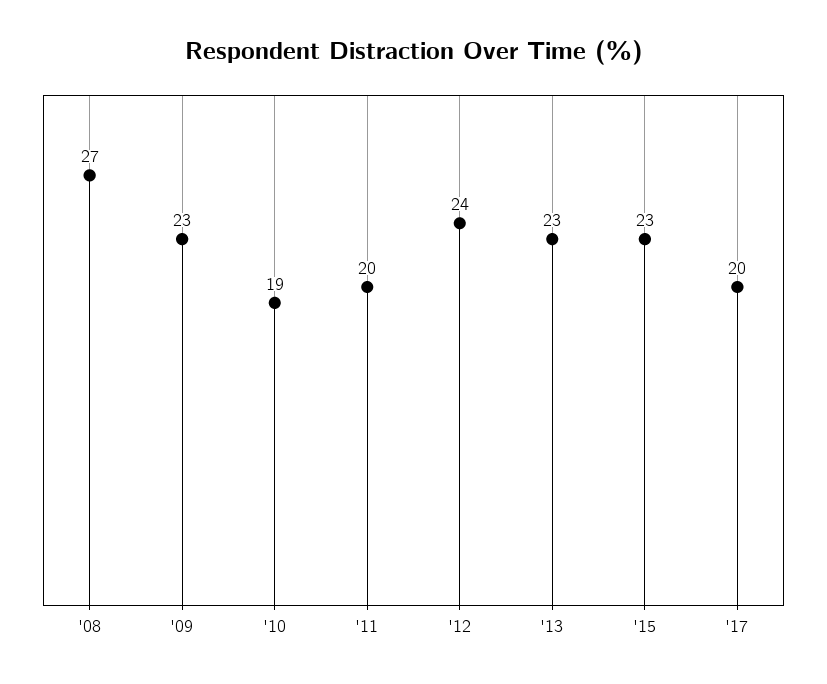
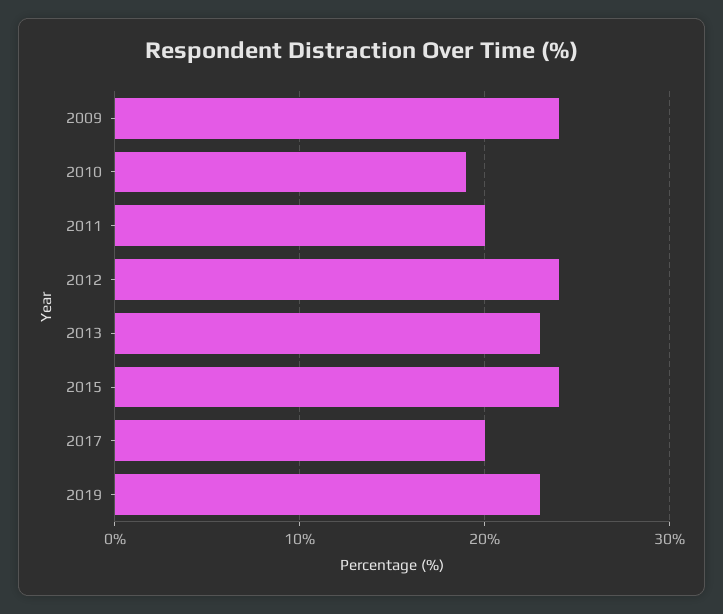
'08: 27 -> none
'09: 23 -> 24
'15: 23 -> 24
2019: none -> 23

